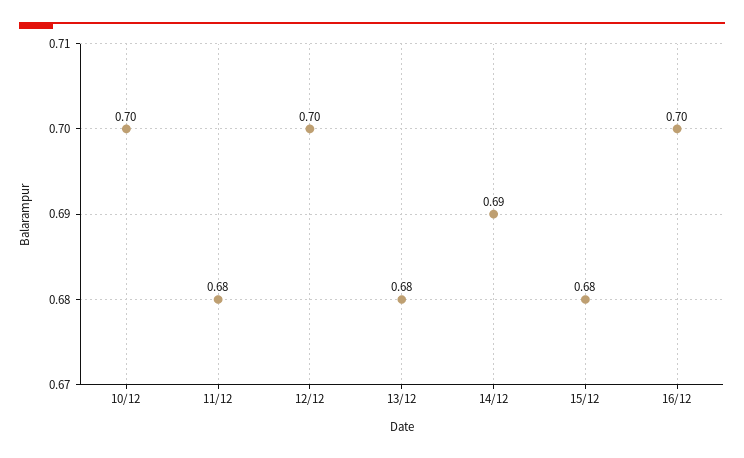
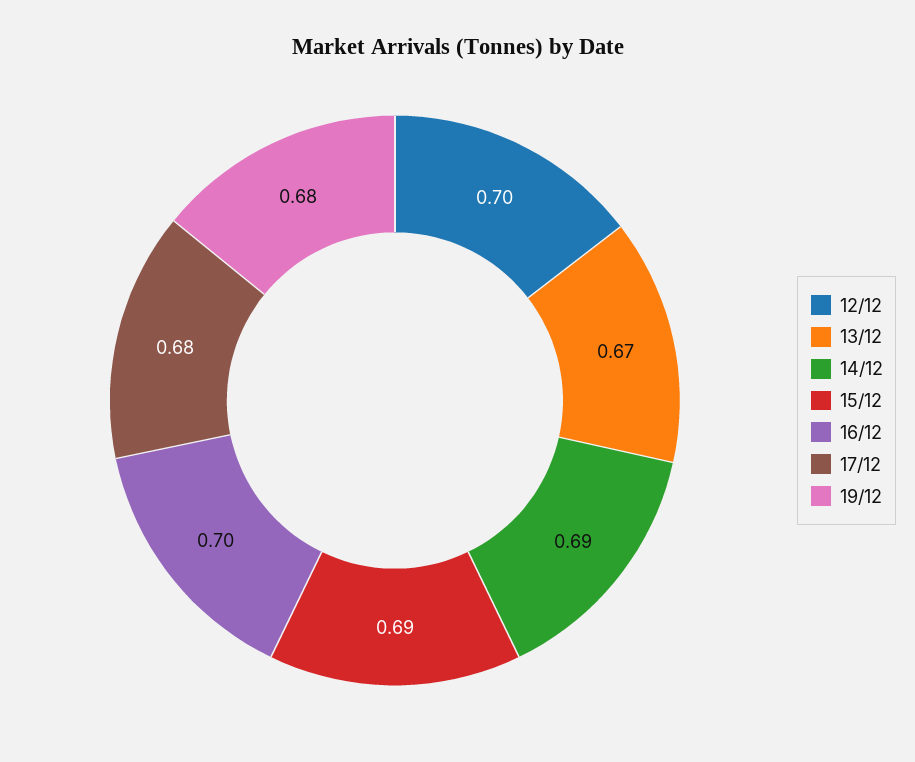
10/12: 0.7 -> none
11/12: 0.68 -> none
13/12: 0.68 -> 0.67
15/12: 0.68 -> 0.69
17/12: none -> 0.68
19/12: none -> 0.68

